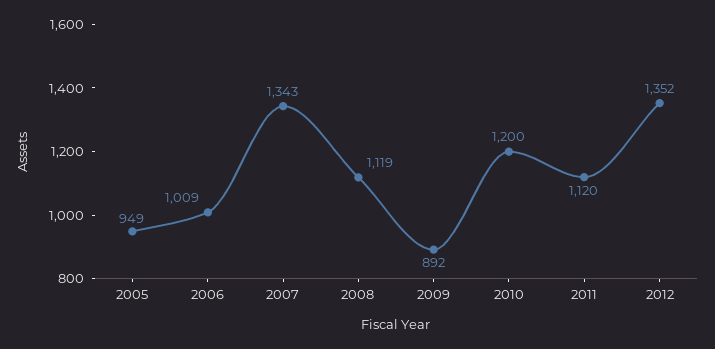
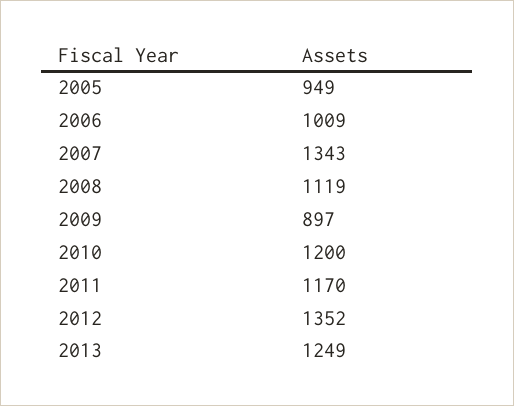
2009: 892 -> 897
2011: 1120 -> 1170
2013: none -> 1249

